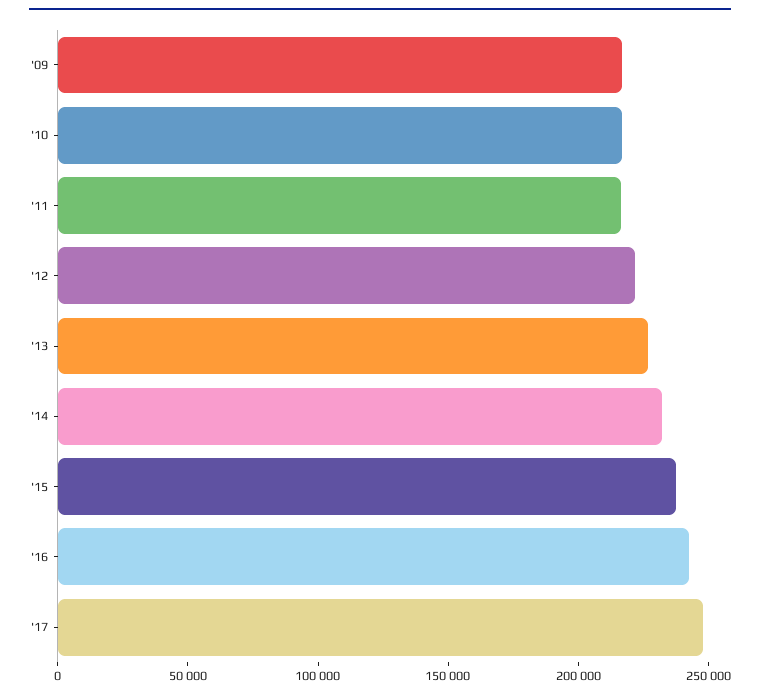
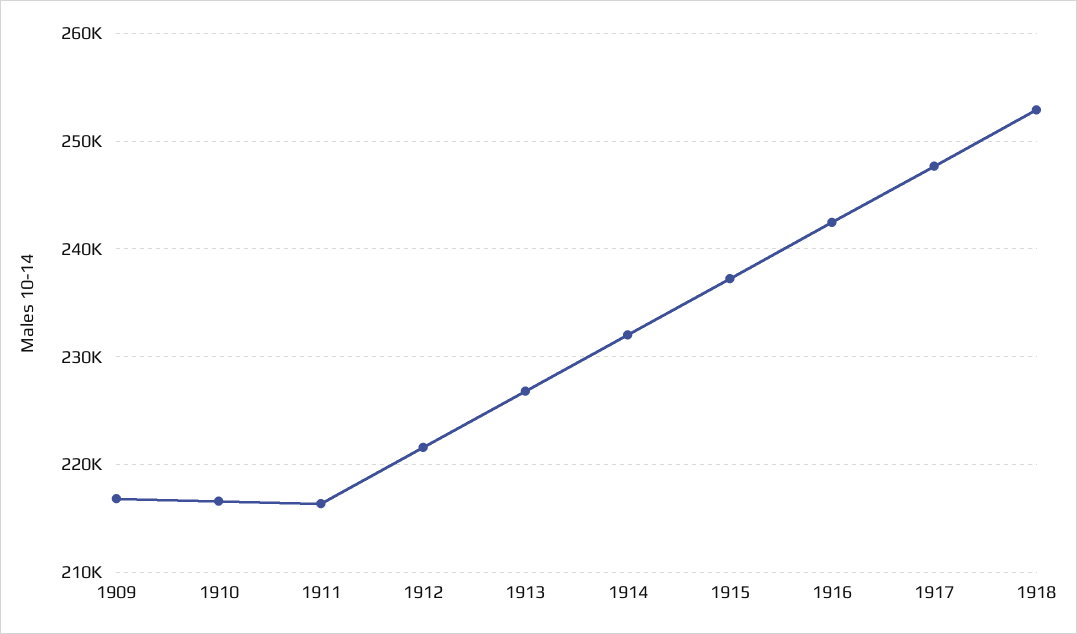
1918: none -> 253000

